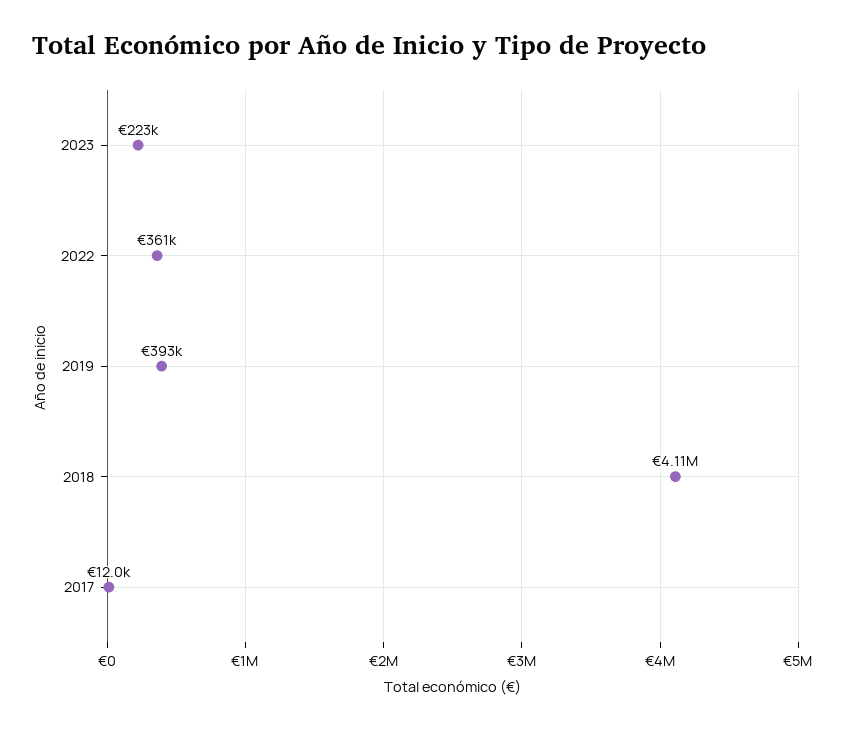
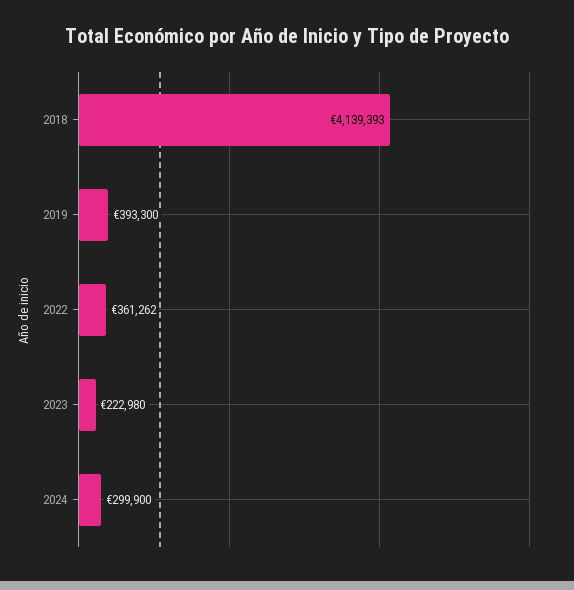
2018: 4110000 -> 4139393
2017: 12000 -> none
2024: none -> 299900

